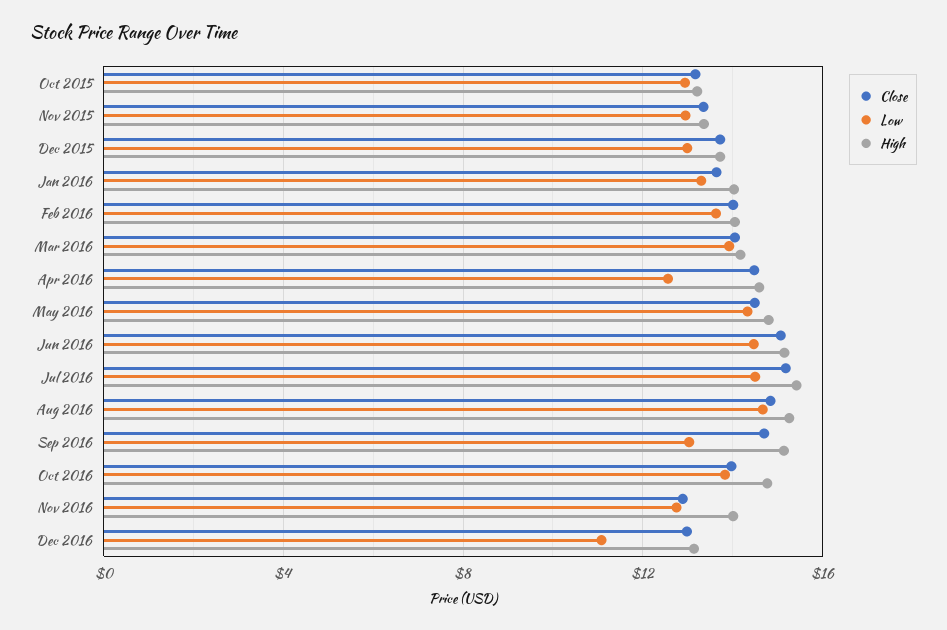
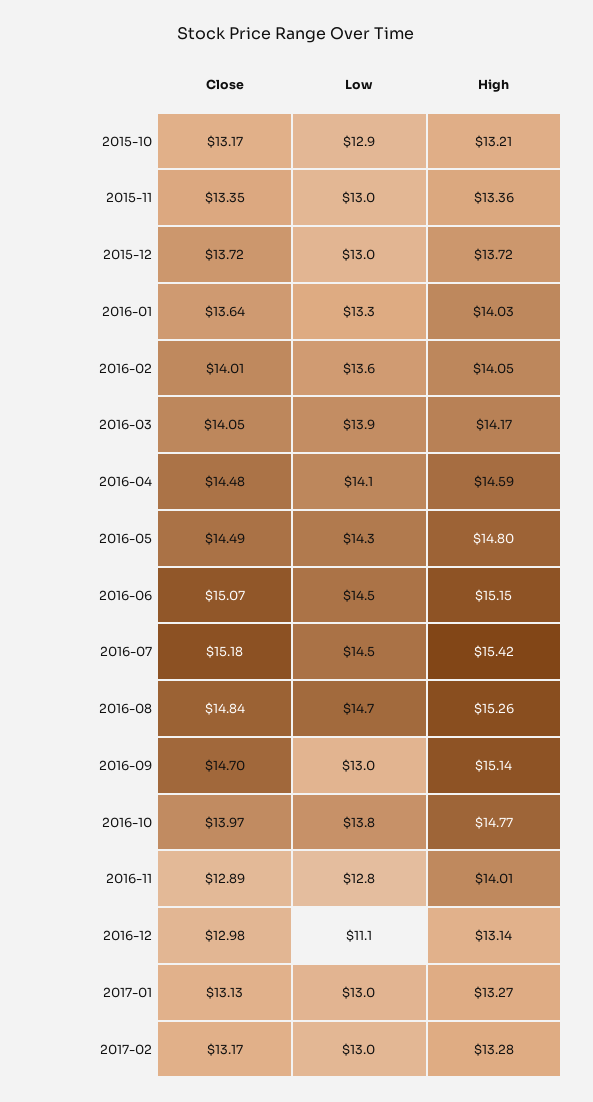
Low, Apr 2016: 12.5 -> 14.1
Close, 2017-01: none -> 13.13
Low, 2017-01: none -> 13
High, 2017-01: none -> 13.27
Close, 2017-02: none -> 13.17
Low, 2017-02: none -> 13
High, 2017-02: none -> 13.28

